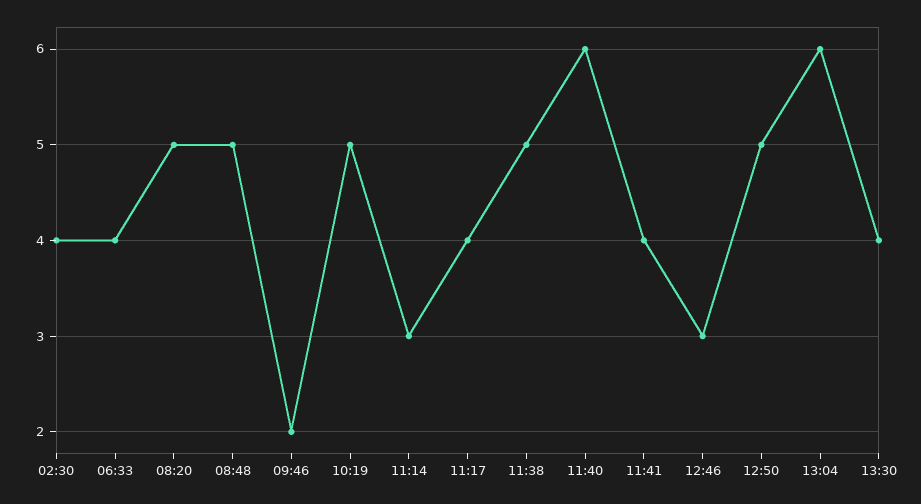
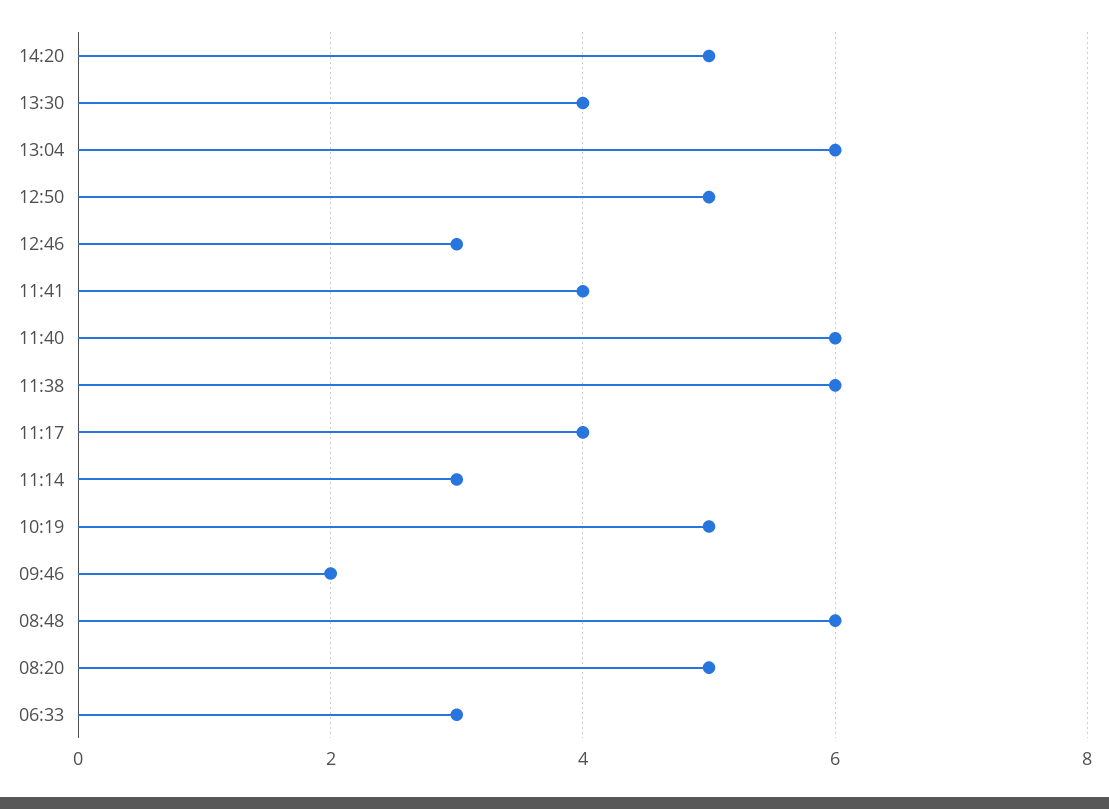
02:30: 4 -> none
06:33: 4 -> 3
08:48: 5 -> 6
11:38: 5 -> 6
14:20: none -> 5

